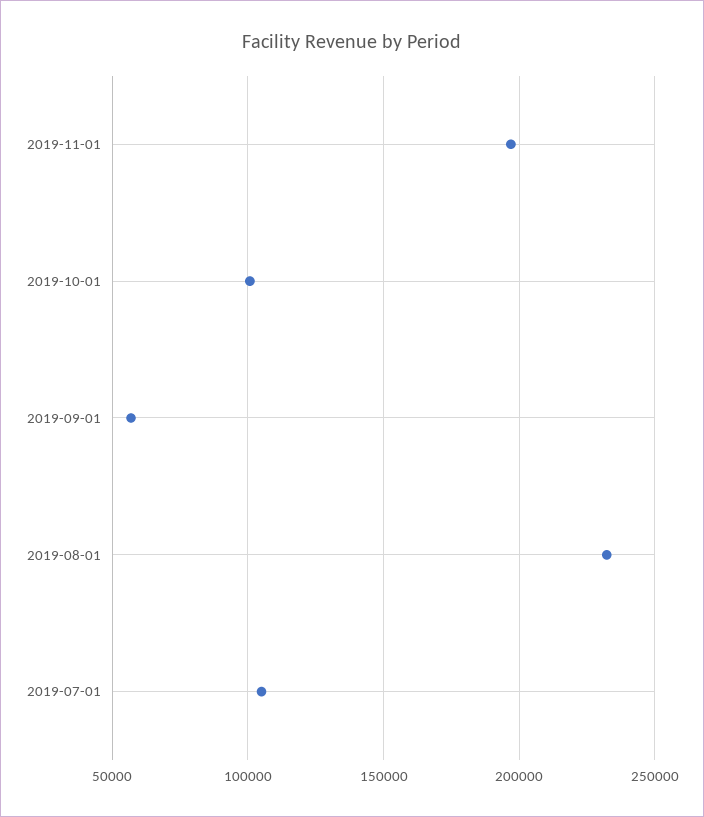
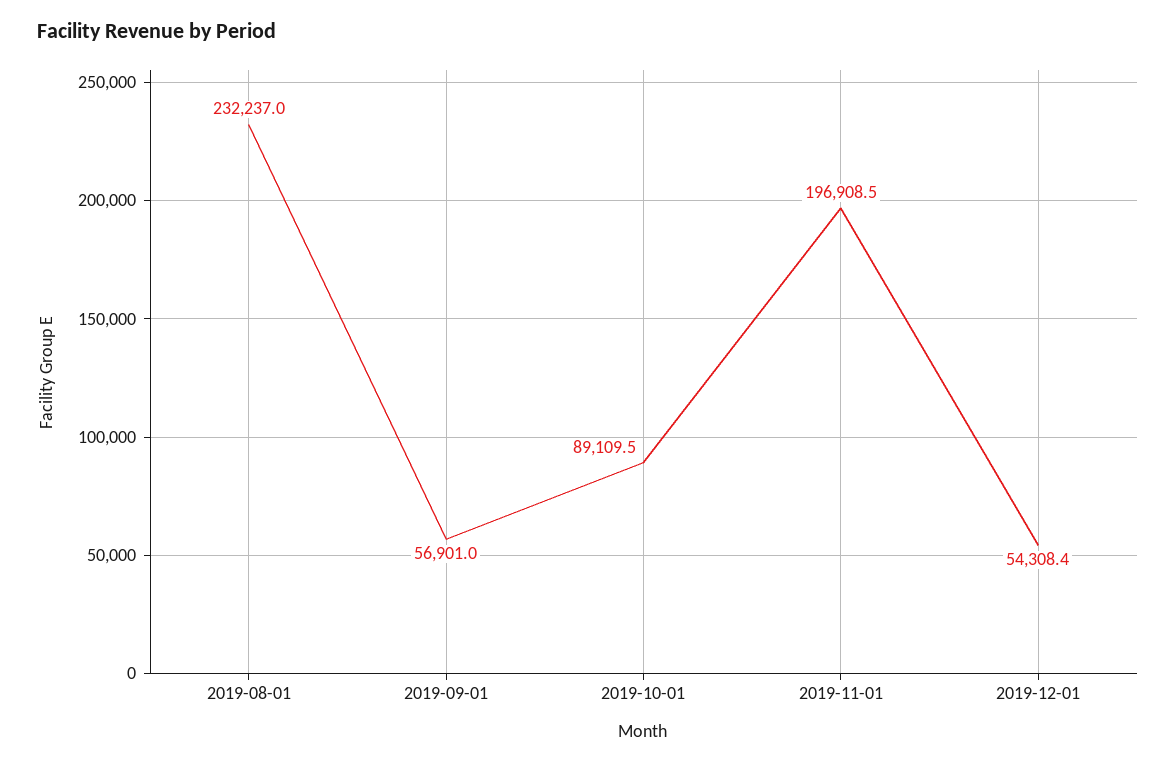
2019-10-01: 100000 -> 89109.5
2019-07-01: 105000 -> none
2019-12-01: none -> 54308.4

